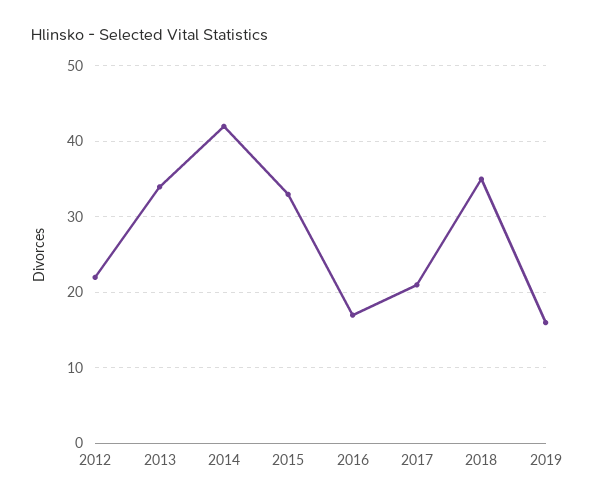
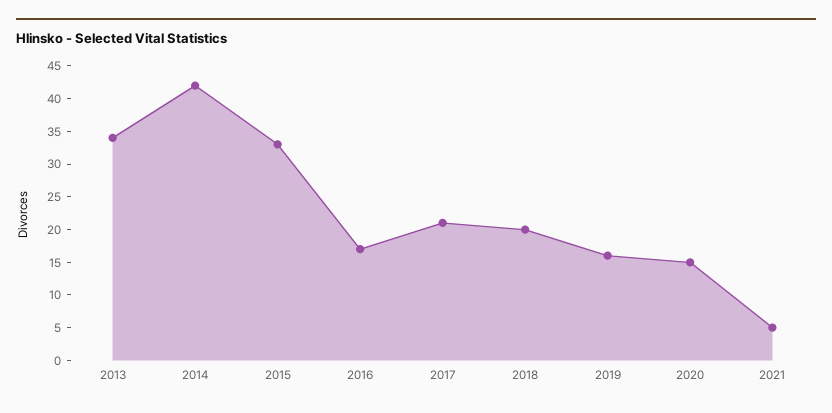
2012: 22 -> none
2018: 35 -> 20
2020: none -> 15
2021: none -> 5

